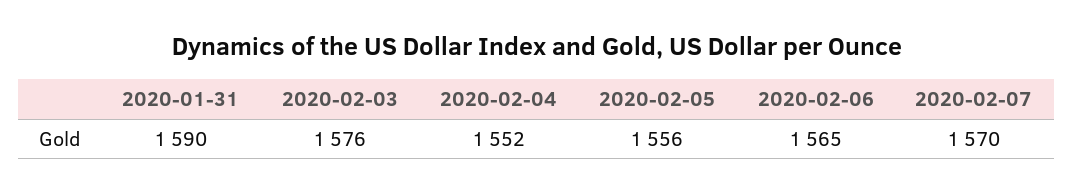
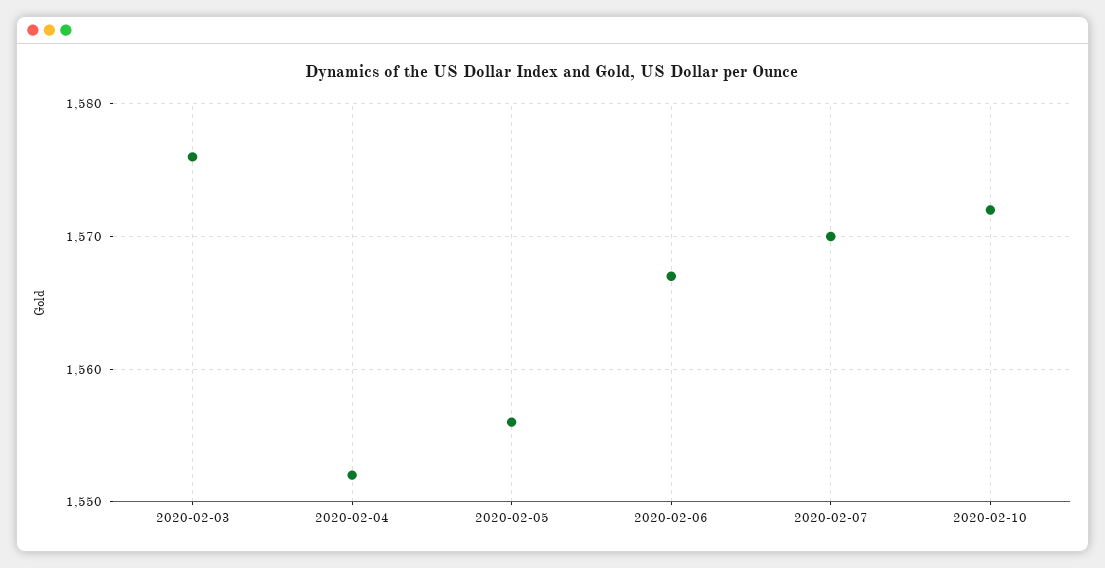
2020-01-31: 1590 -> none
2020-02-06: 1565 -> 1567
2020-02-10: none -> 1572

